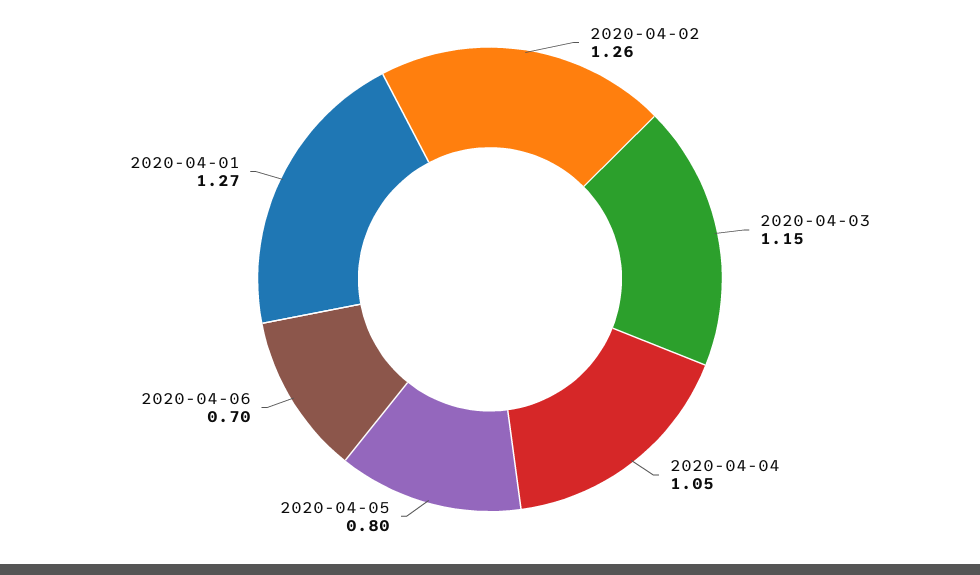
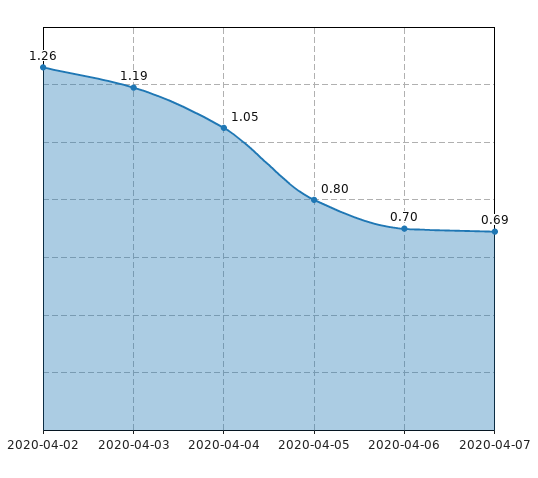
2020-04-03: 1.15 -> 1.19
2020-04-01: 1.27 -> none
2020-04-07: none -> 0.69

